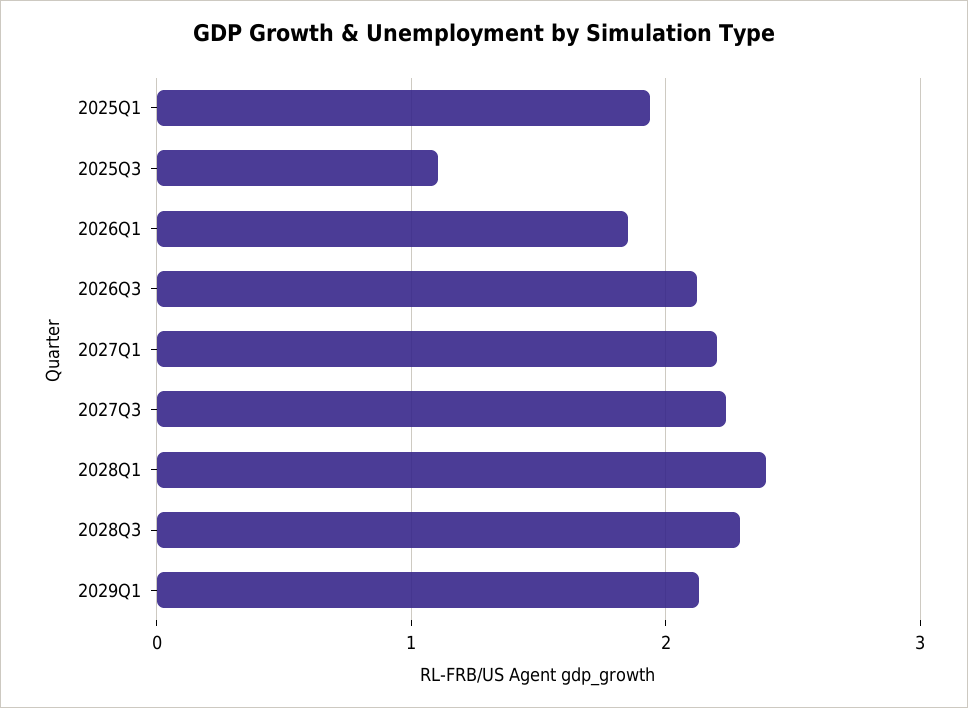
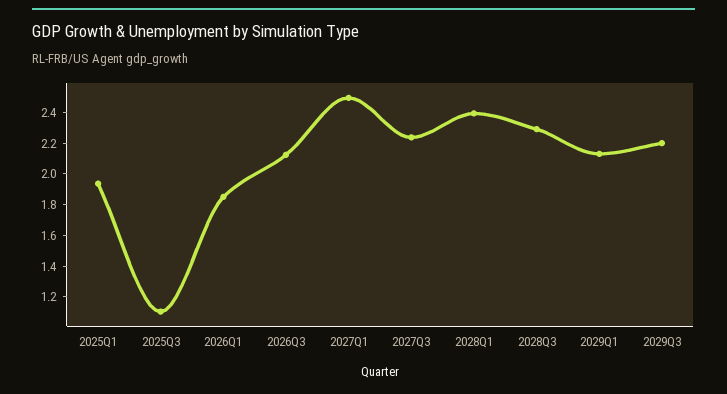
2027Q1: 2.2 -> 2.5
2029Q3: none -> 2.2

